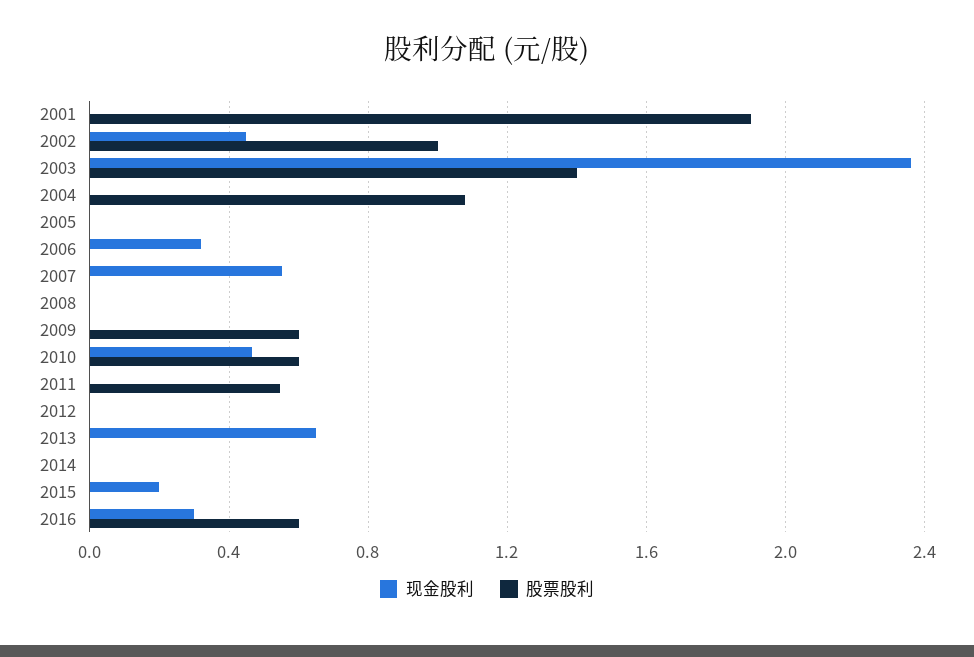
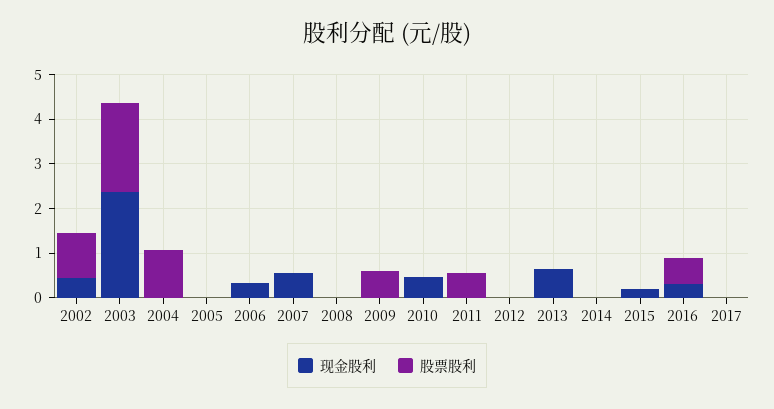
现金股利, 2001: 0 -> none
股票股利, 2001: 1.9 -> none
股票股利, 2003: 1.4 -> 2
股票股利, 2010: 0.6 -> 0
现金股利, 2017: none -> 0
股票股利, 2017: none -> 0

